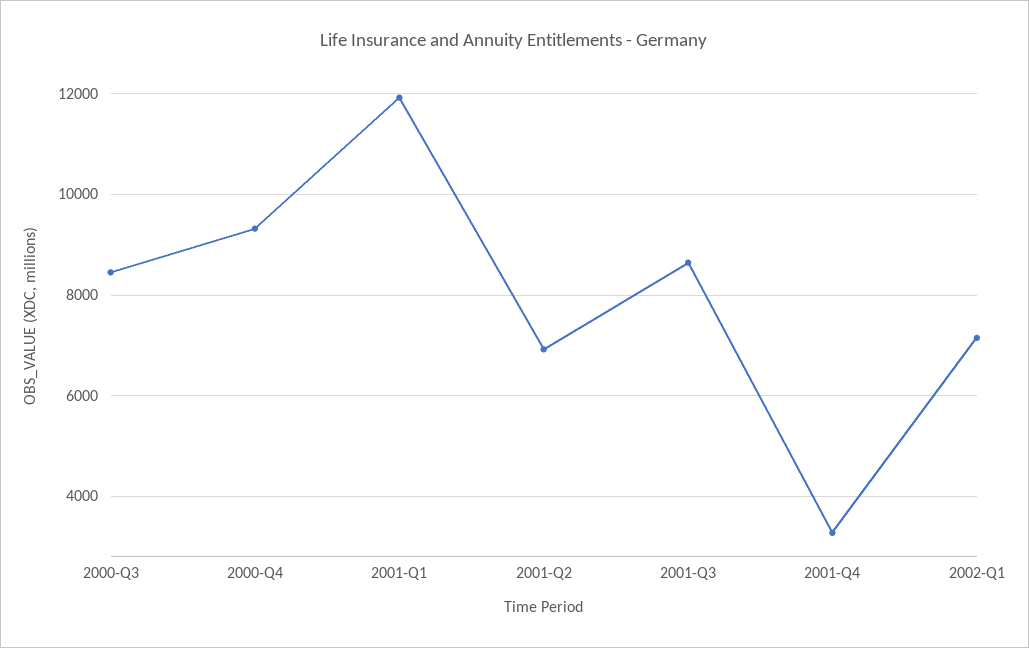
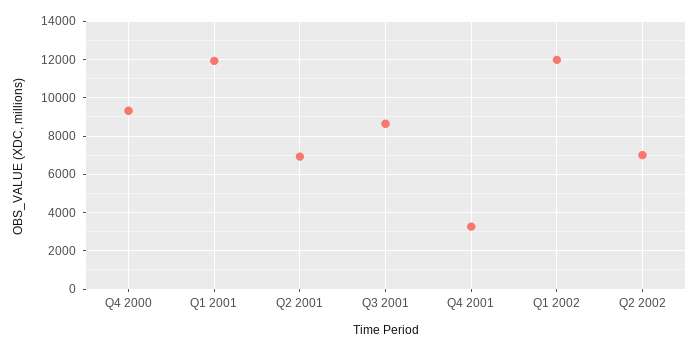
2000-Q3: 8400 -> none
2002-Q1: 7200 -> 12000
Q2 2002: none -> 7000

